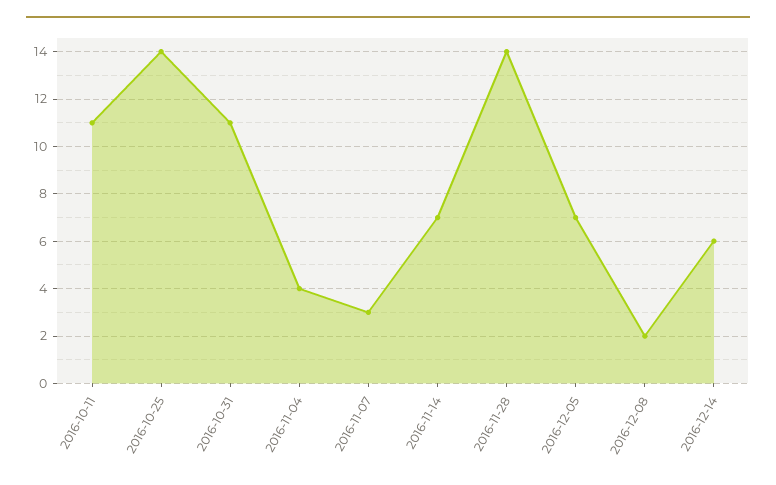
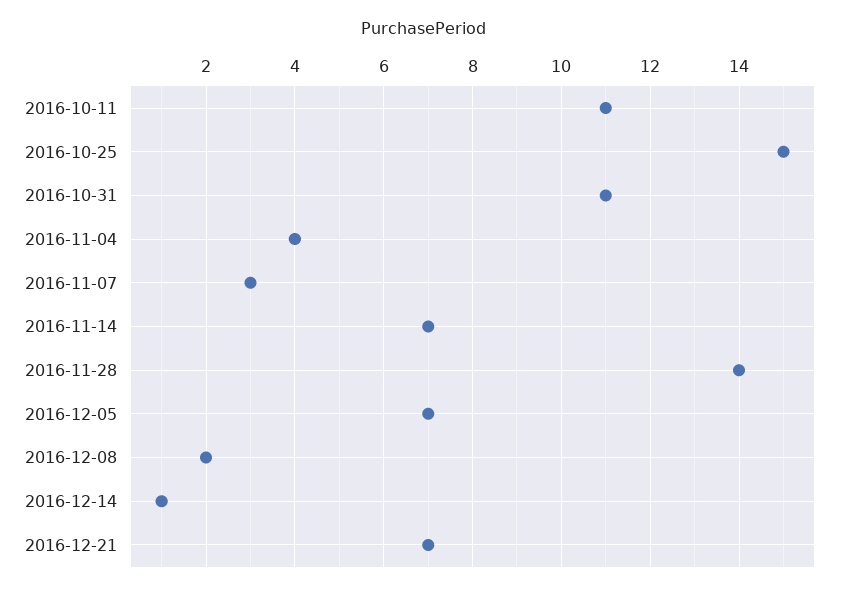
2016-10-25: 14 -> 15
2016-12-14: 6 -> 1
2016-12-21: none -> 7

